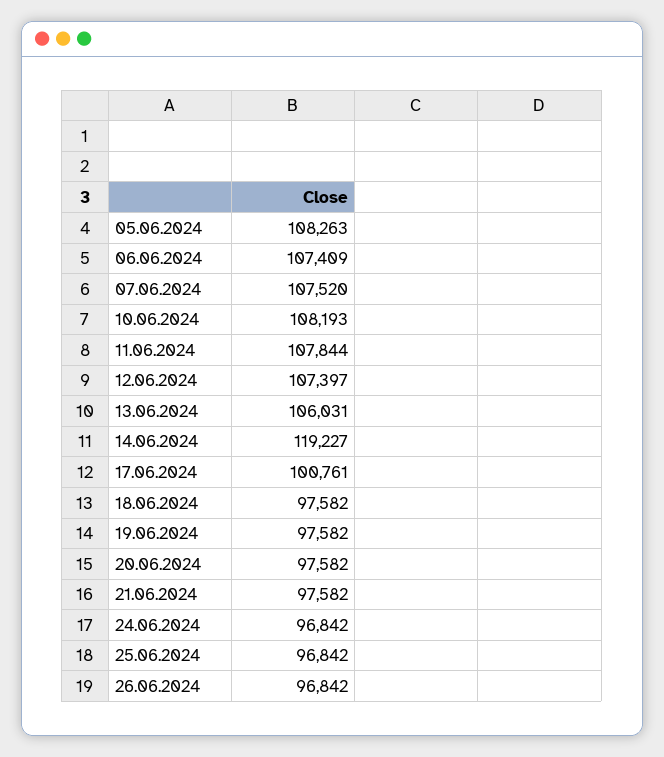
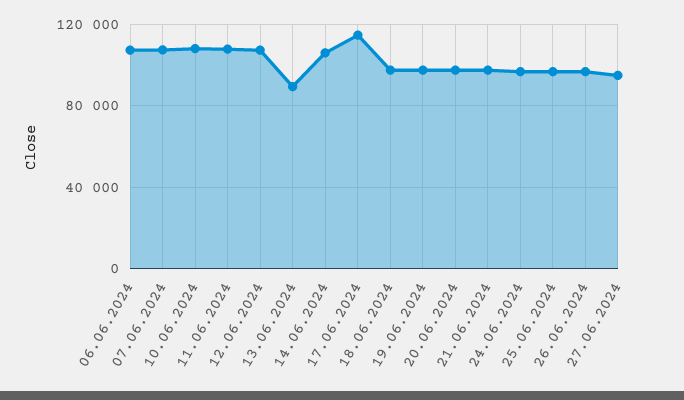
05.06.2024: 108263 -> none
13.06.2024: 106031 -> 90000
14.06.2024: 119227 -> 105000
17.06.2024: 100761 -> 115000
27.06.2024: none -> 95000

